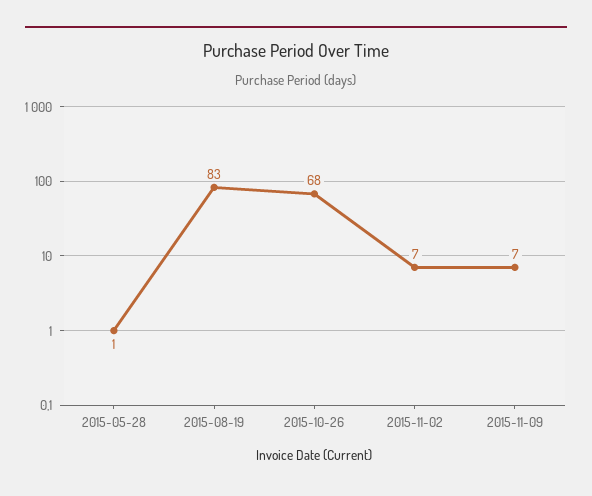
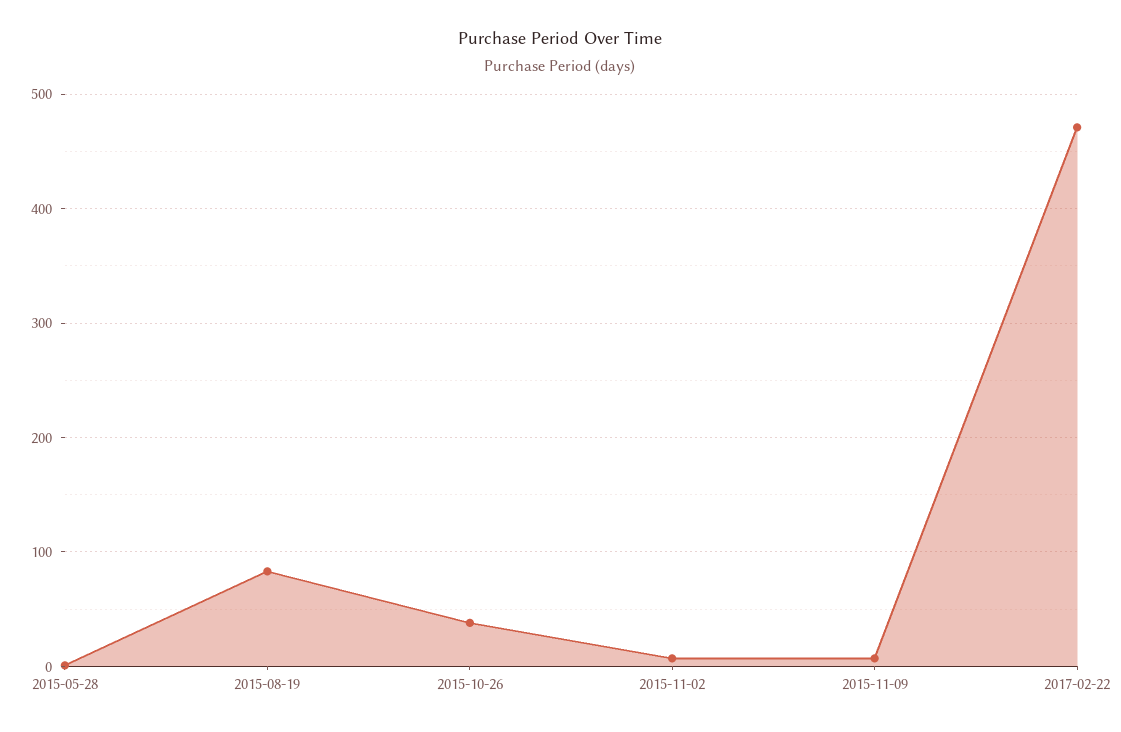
2015-10-26: 68 -> 40
2017-02-22: none -> 470

